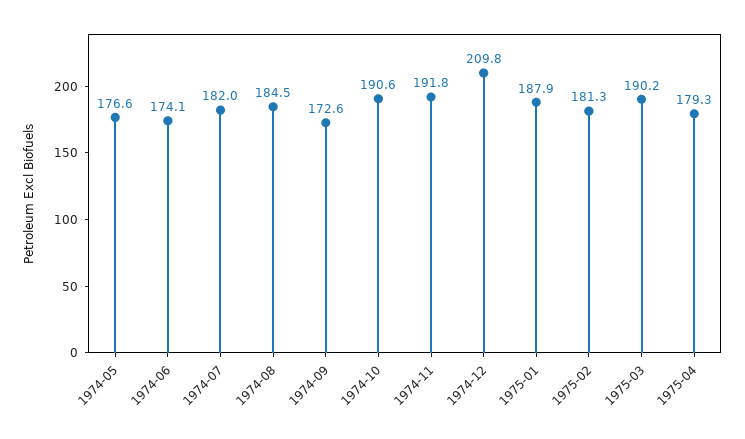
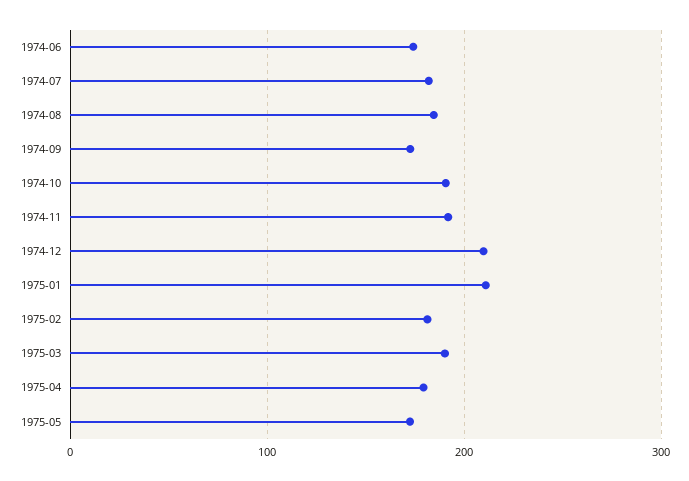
1974-05: 176.6 -> none
1975-01: 187.9 -> 210
1975-05: none -> 170

